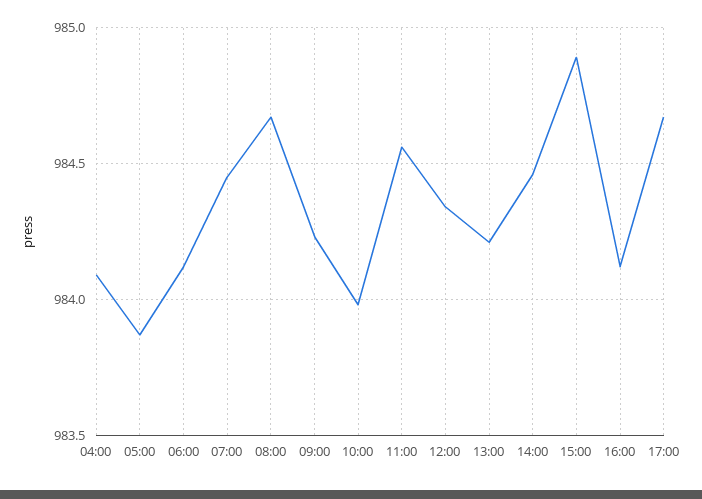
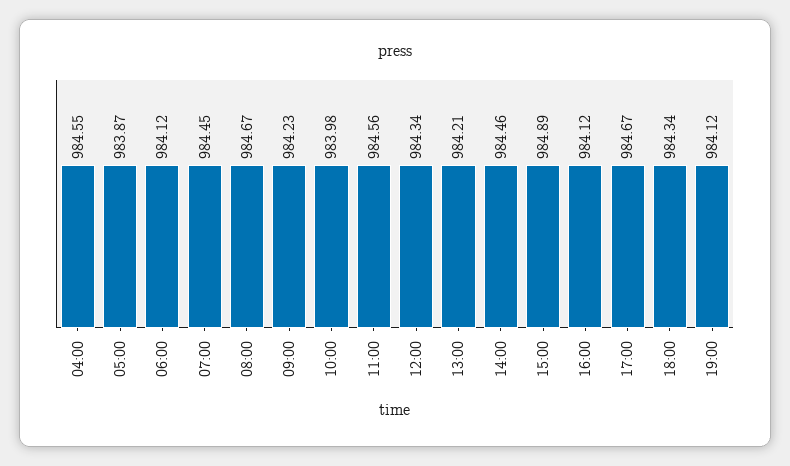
04:00: 984.1 -> 984.55
18:00: none -> 984.34
19:00: none -> 984.12

